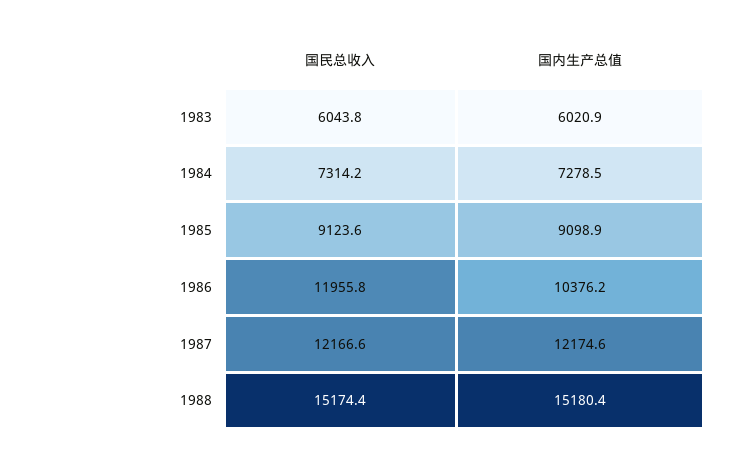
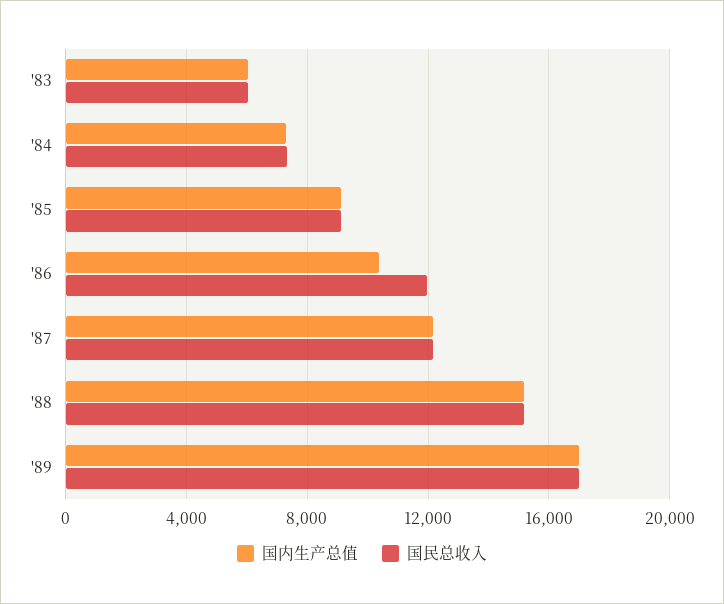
国内生产总值, '89: none -> 17000
国民总收入, '89: none -> 17000

